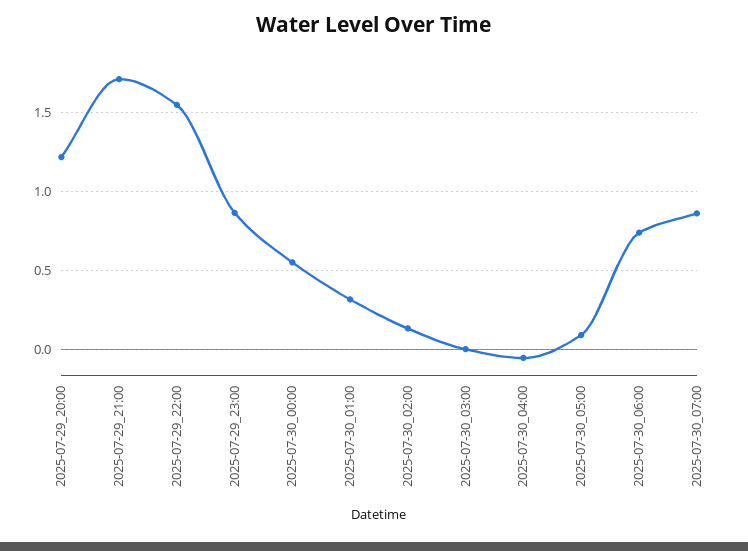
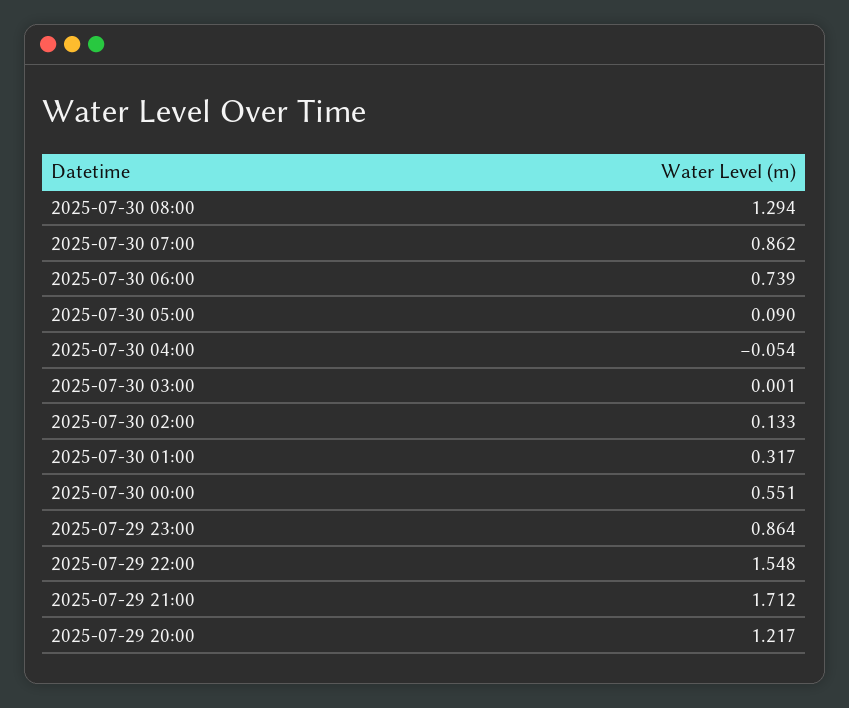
2025-07-30 08:00: none -> 1.294

